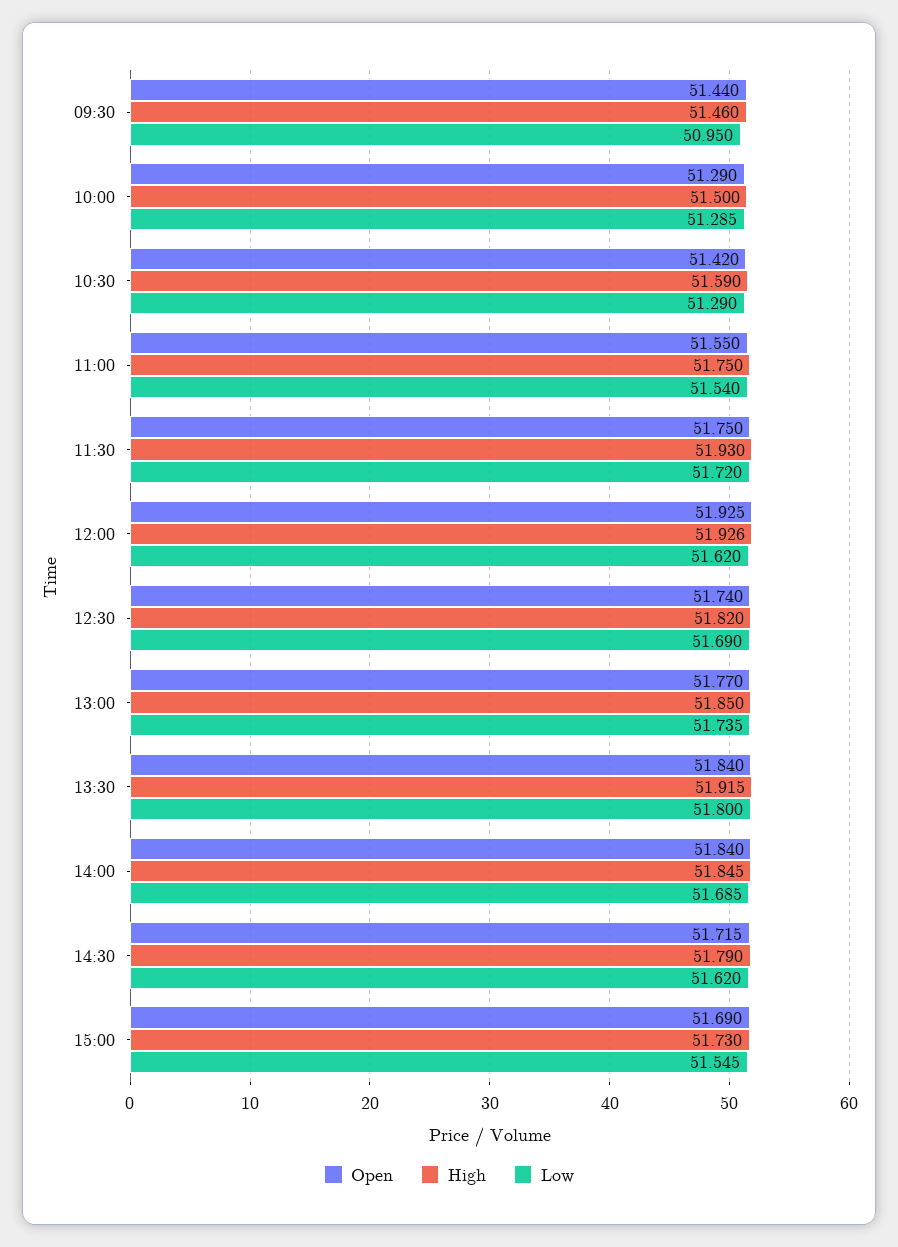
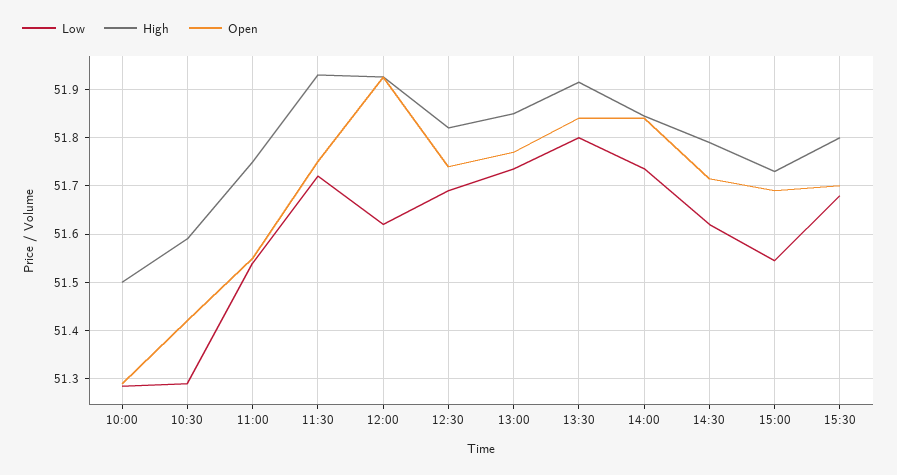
Open, 09:30: 51.44 -> none
High, 09:30: 51.46 -> none
Low, 09:30: 50.95 -> none
Low, 14:00: 51.685 -> 51.74
Low, 15:30: none -> 51.68
High, 15:30: none -> 51.8
Open, 15:30: none -> 51.7

